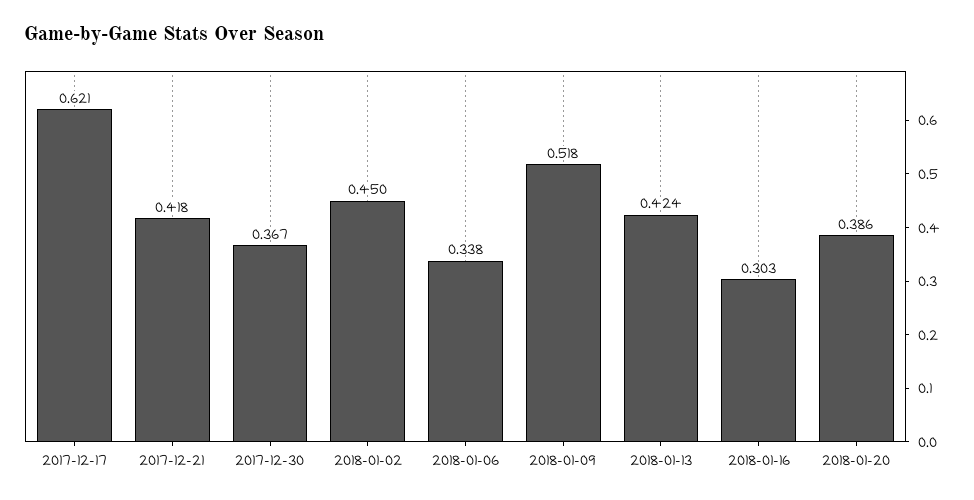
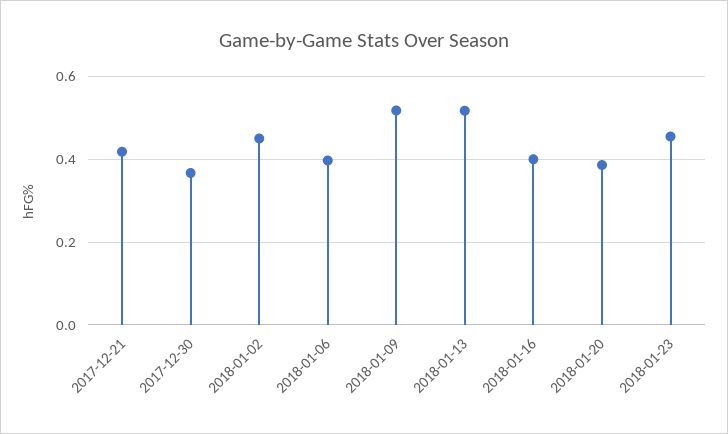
2017-12-17: 0.621 -> none
2018-01-06: 0.338 -> 0.4
2018-01-13: 0.424 -> 0.52
2018-01-16: 0.303 -> 0.4
2018-01-23: none -> 0.46

